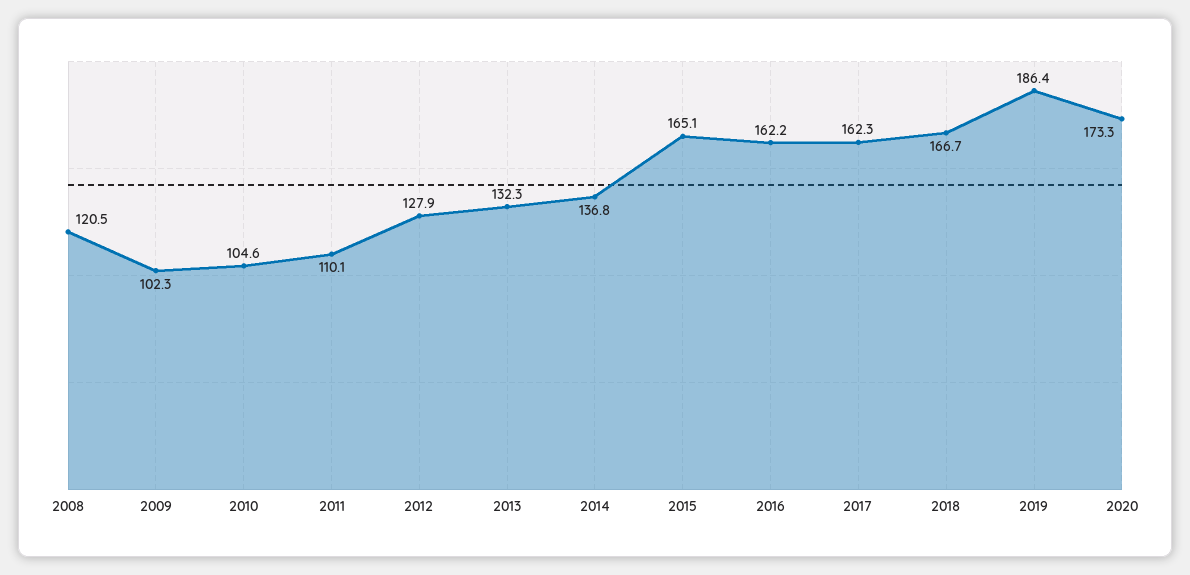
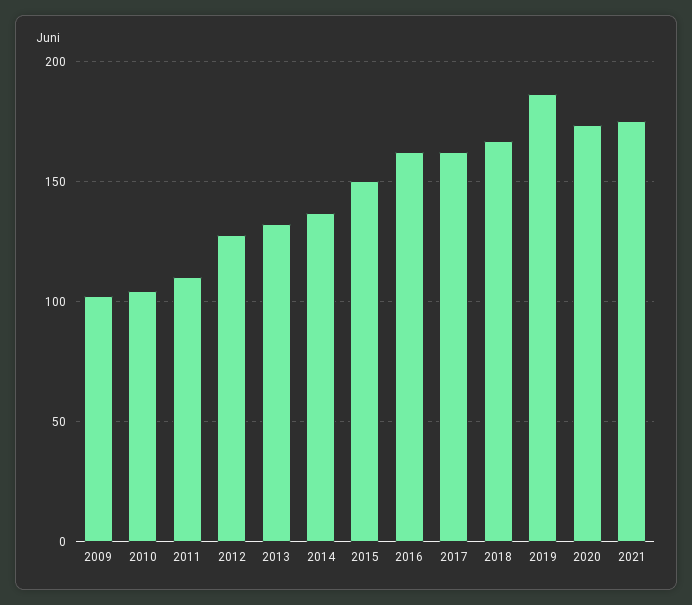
2008: 120.5 -> none
2015: 165.1 -> 150
2021: none -> 175

